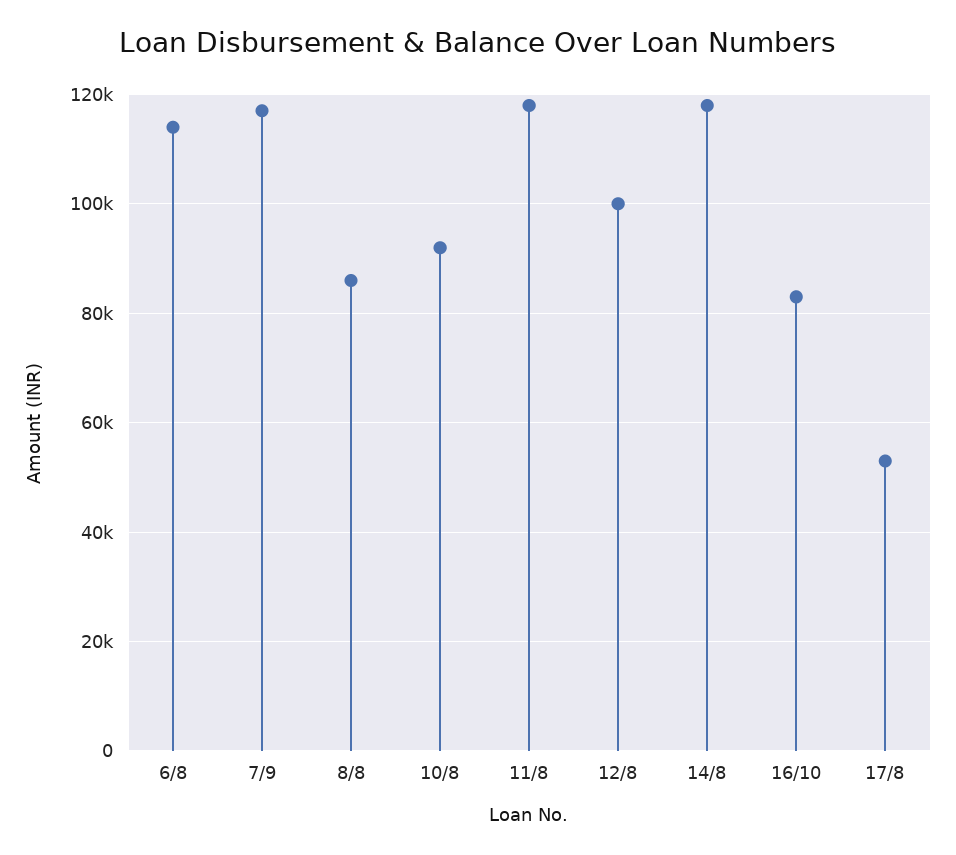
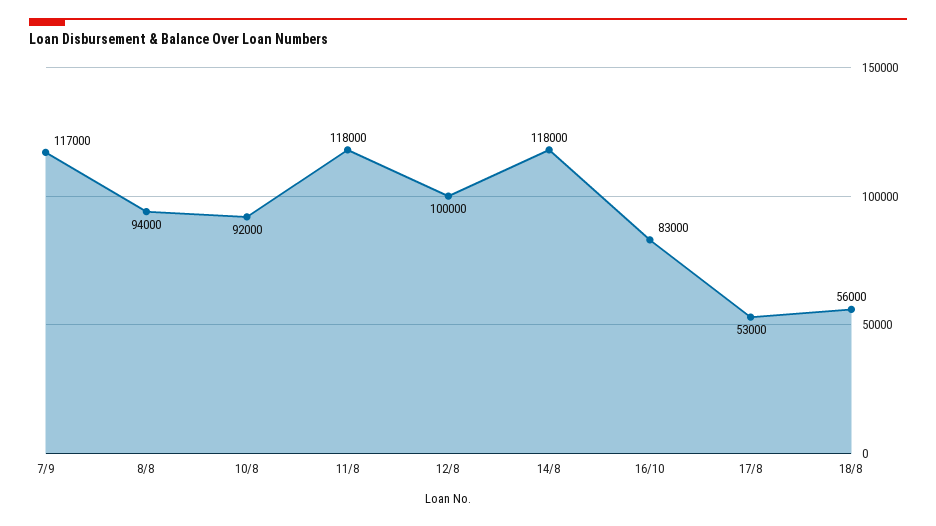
6/8: 114000 -> none
8/8: 86000 -> 94000
18/8: none -> 56000

